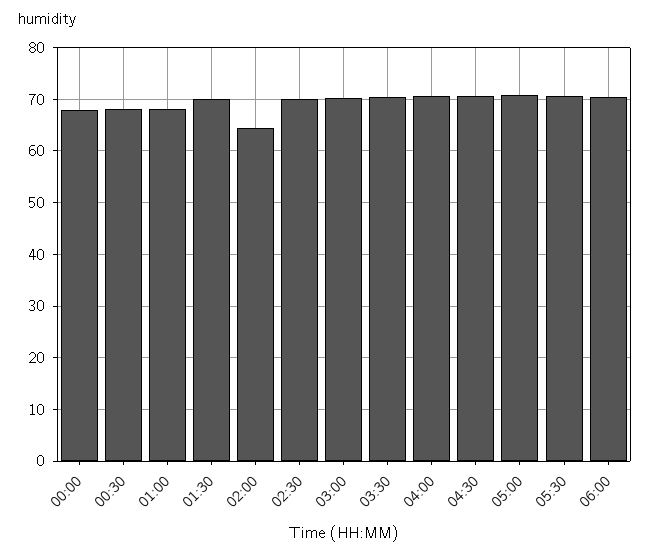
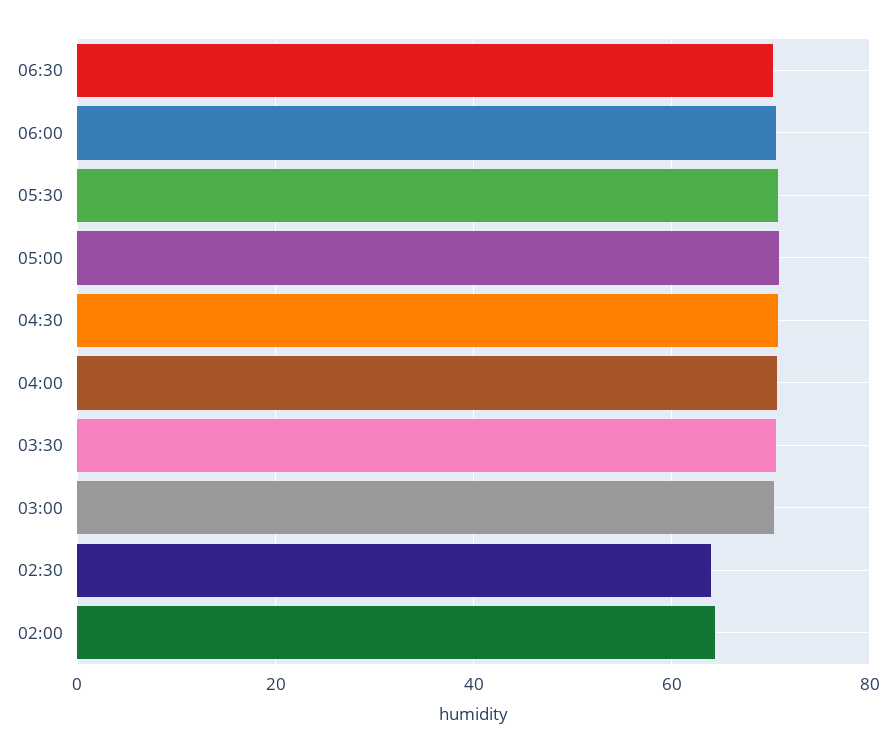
00:00: 68 -> none
00:30: 68 -> none
01:00: 68 -> none
01:30: 70 -> none
02:30: 70 -> 64
06:30: none -> 70

